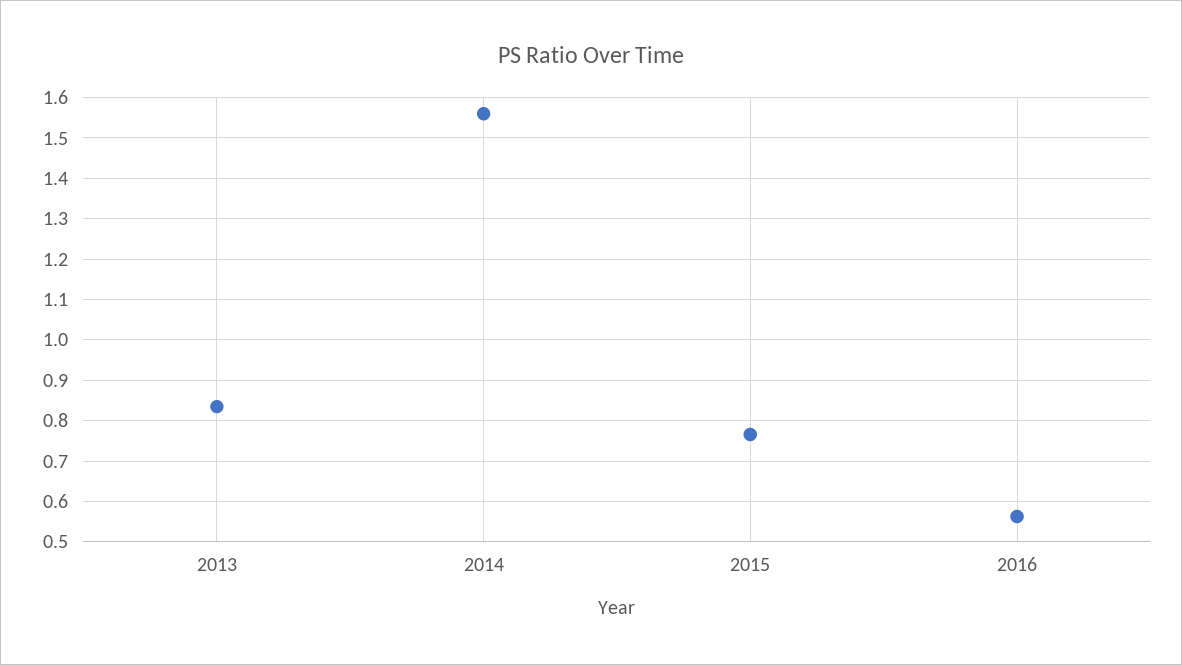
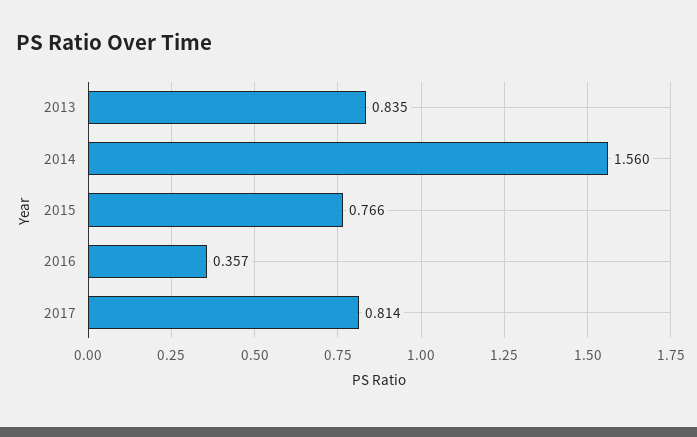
2016: 0.56 -> 0.357
2017: none -> 0.814

